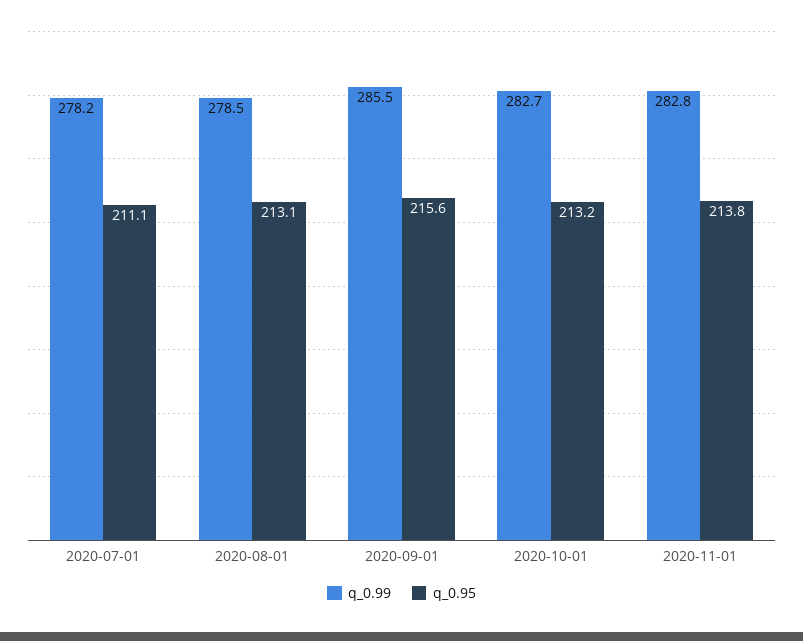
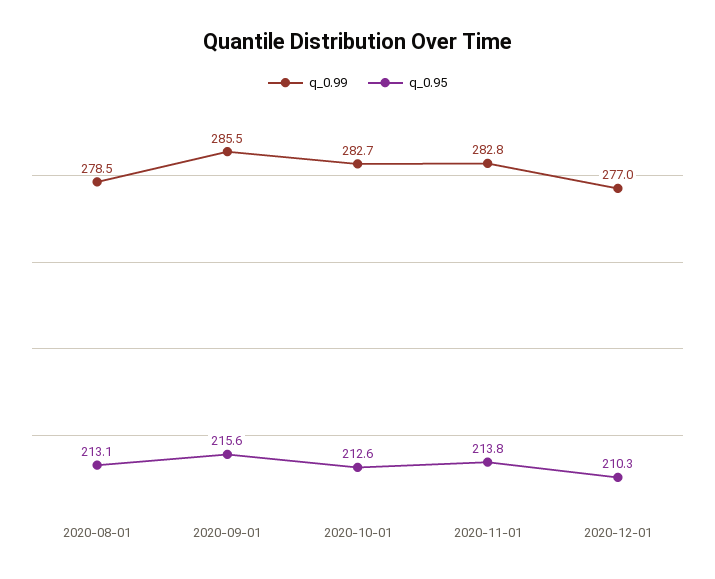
q_0.99, 2020-07-01: 278.2 -> none
q_0.95, 2020-07-01: 211.1 -> none
q_0.95, 2020-10-01: 213.2 -> 212.6
q_0.99, 2020-12-01: none -> 277
q_0.95, 2020-12-01: none -> 210.3

